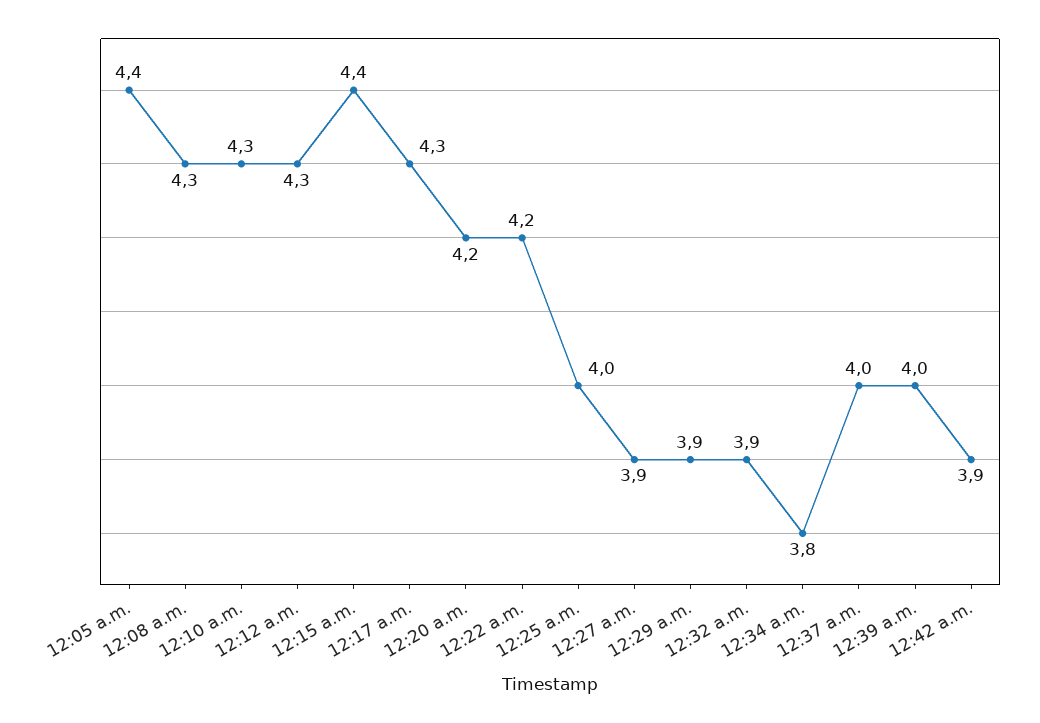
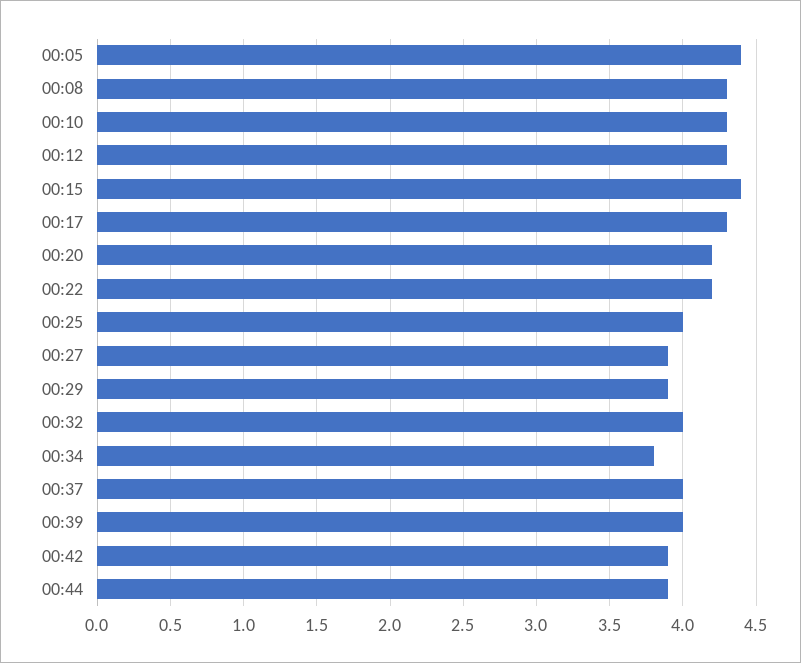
12:32 a.m.: 3.9 -> 4
00:44: none -> 3.9

